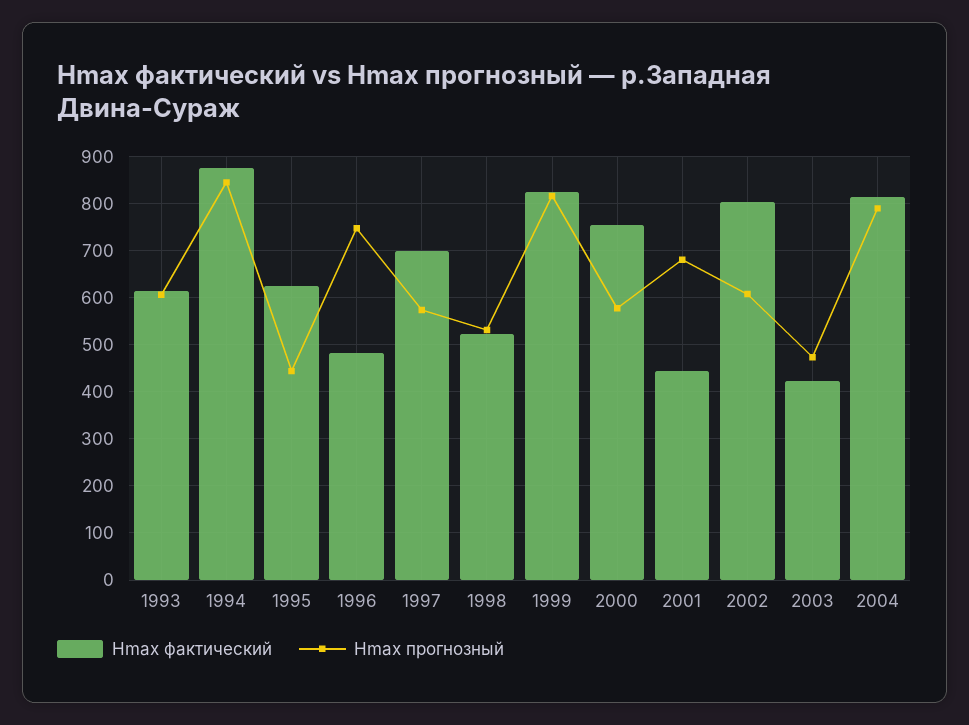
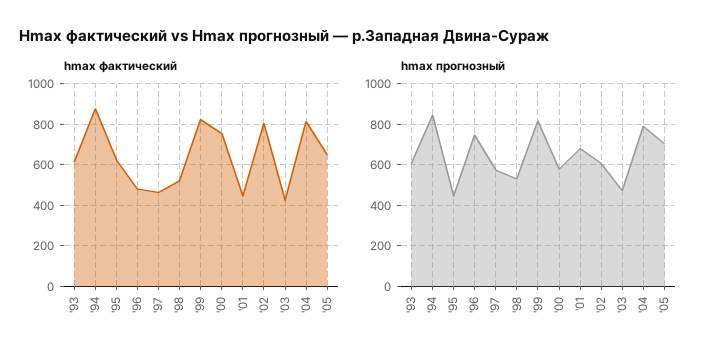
Hmax фактический, 1997: 700 -> 450
Hmax фактический, '05: none -> 650
Hmax прогнозный, '05: none -> 700

